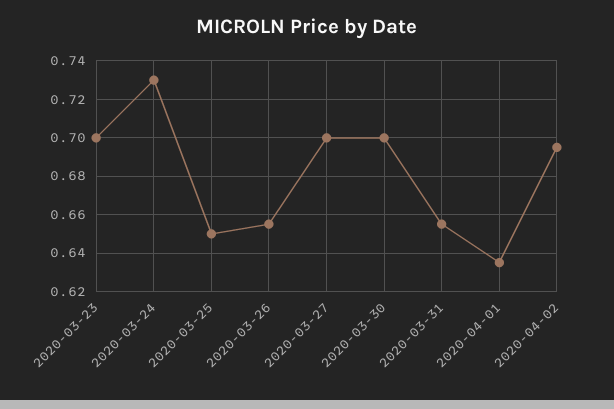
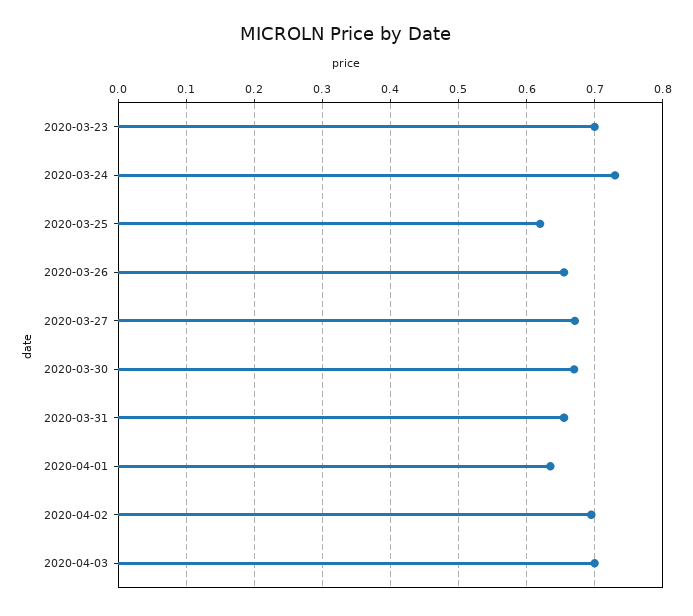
2020-03-25: 0.65 -> 0.62
2020-03-27: 0.7 -> 0.67
2020-03-30: 0.7 -> 0.67
2020-04-03: none -> 0.7

